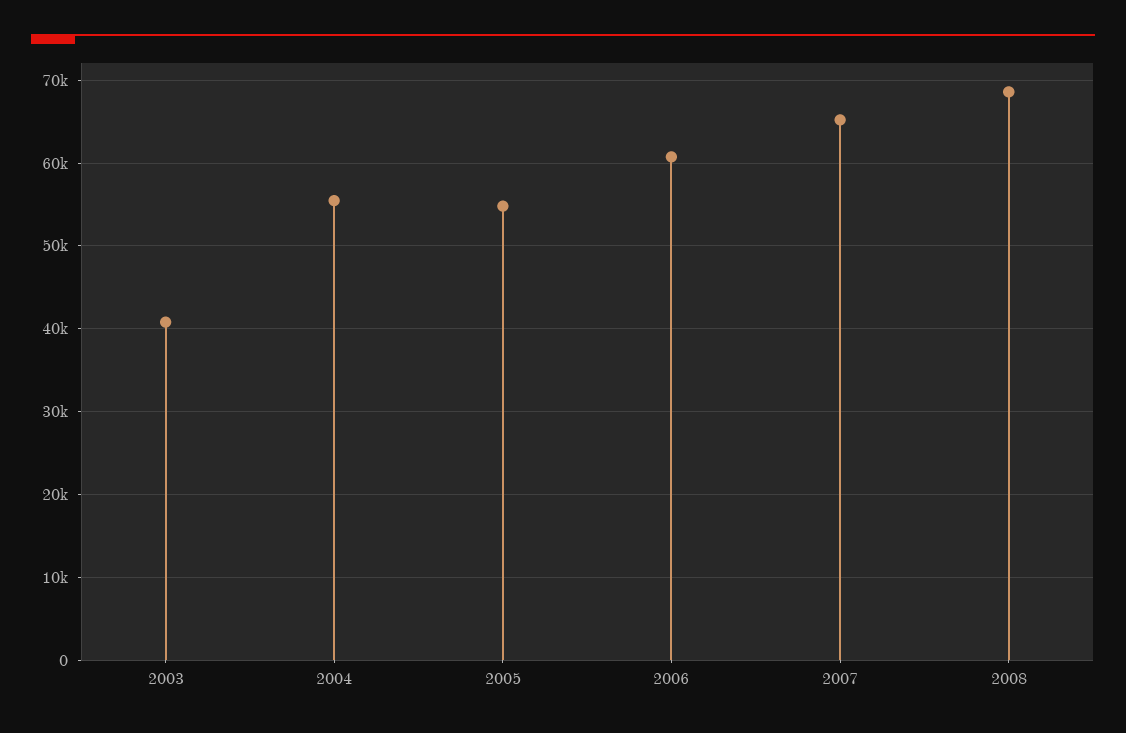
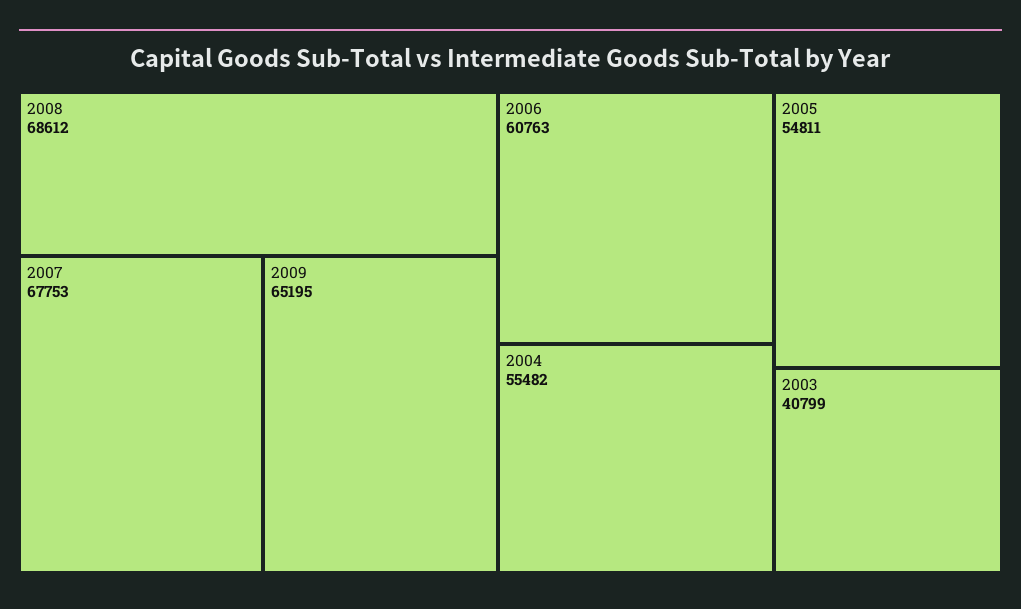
2007: 65000 -> 67753
2009: none -> 65195

